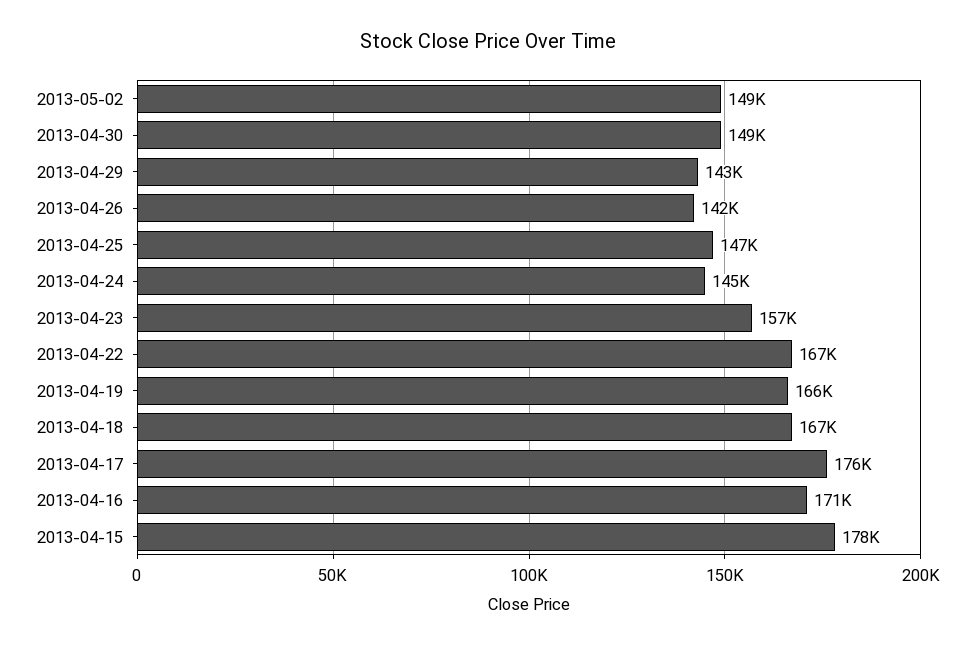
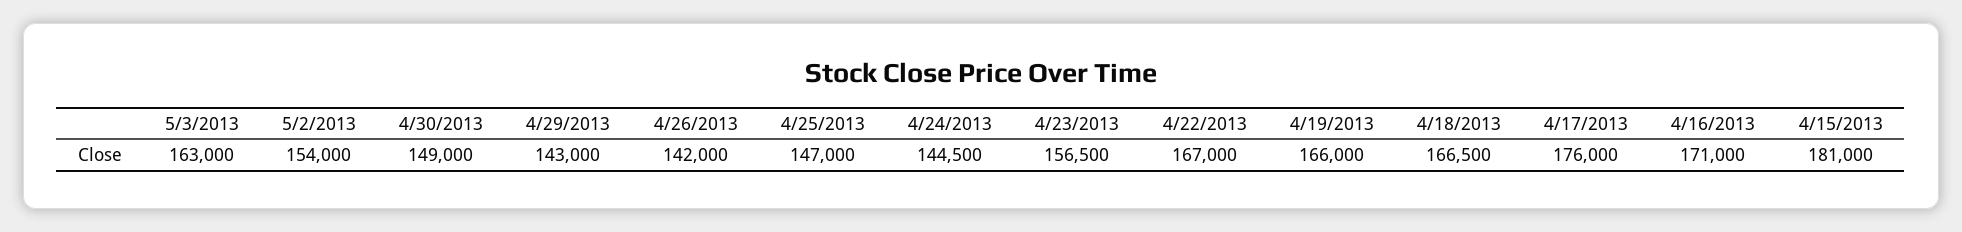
2013-05-02: 149000 -> 154000
2013-04-15: 178000 -> 181000
5/3/2013: none -> 163000

